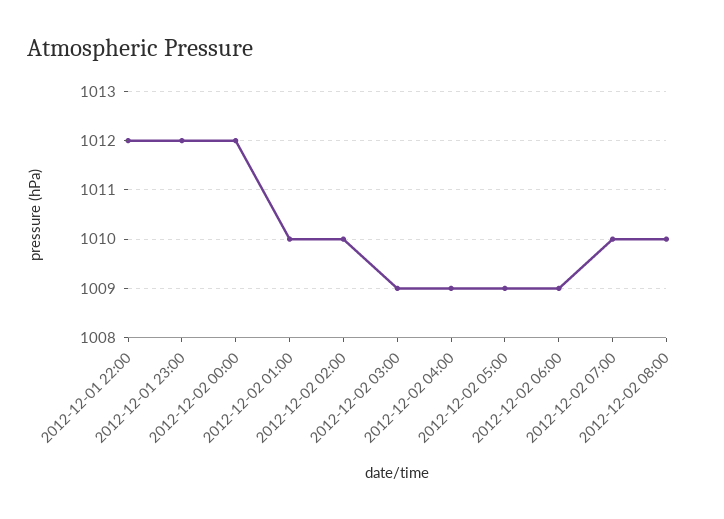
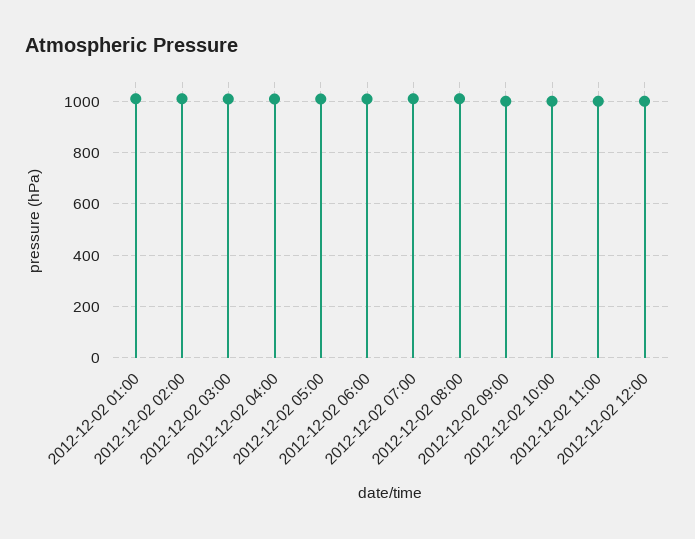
2012-12-01 22:00: 1012 -> none
2012-12-01 23:00: 1012 -> none
2012-12-02 00:00: 1012 -> none
2012-12-02 09:00: none -> 1000
2012-12-02 10:00: none -> 1000
2012-12-02 11:00: none -> 1000
2012-12-02 12:00: none -> 1000

